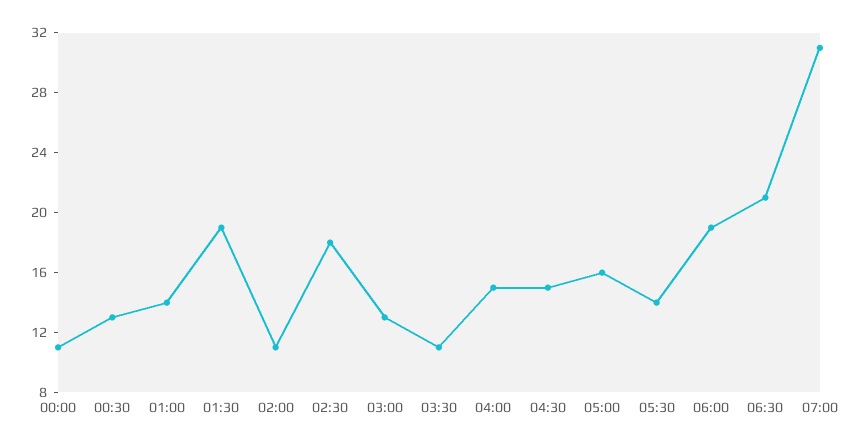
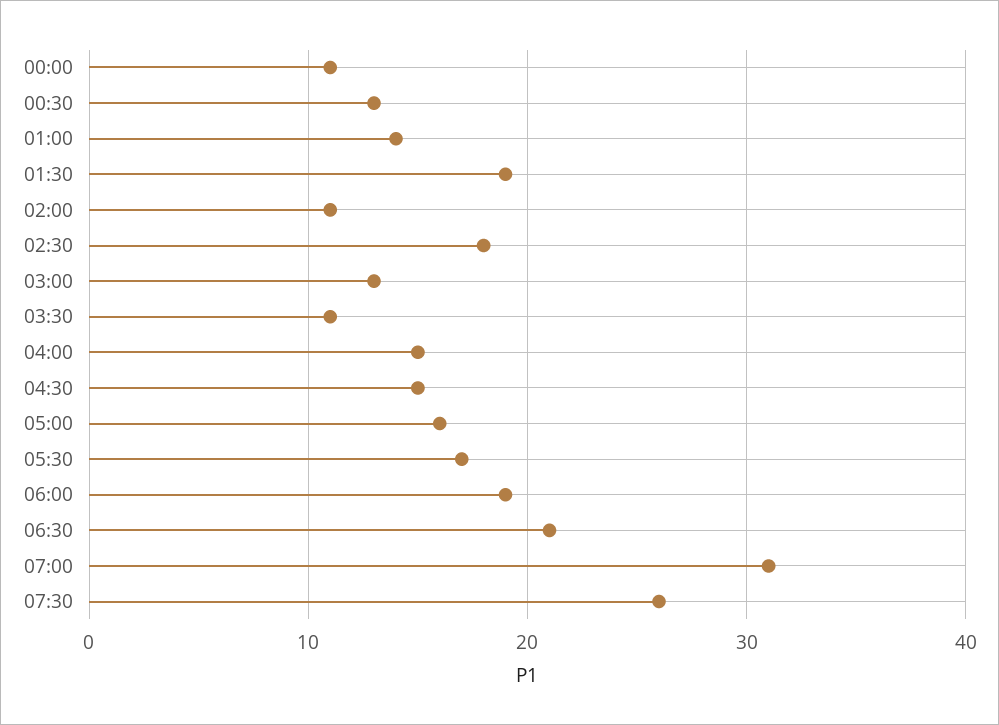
05:30: 14 -> 17
07:30: none -> 26

